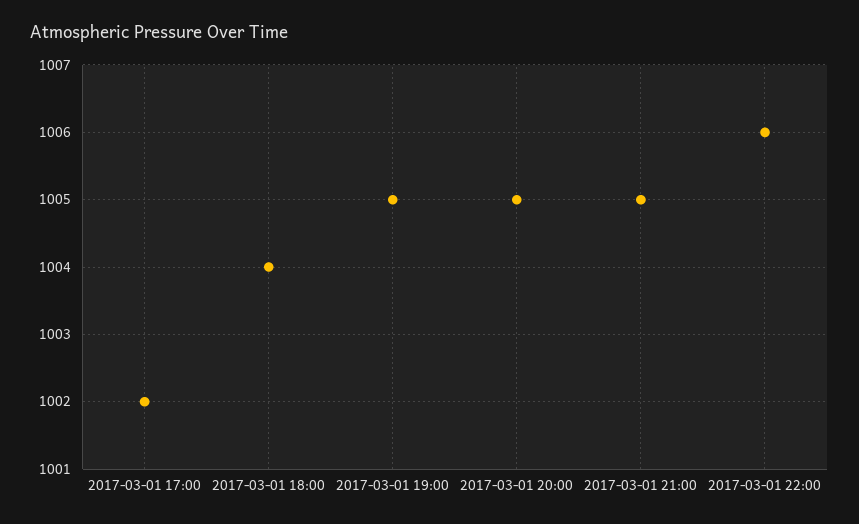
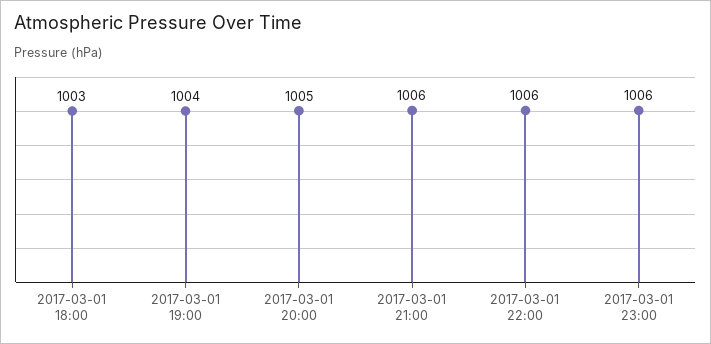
2017-03-01 17:00: 1002 -> none
2017-03-01 18:00: 1004 -> 1003
2017-03-01 19:00: 1005 -> 1004
2017-03-01 21:00: 1005 -> 1006
2017-03-01 23:00: none -> 1006

